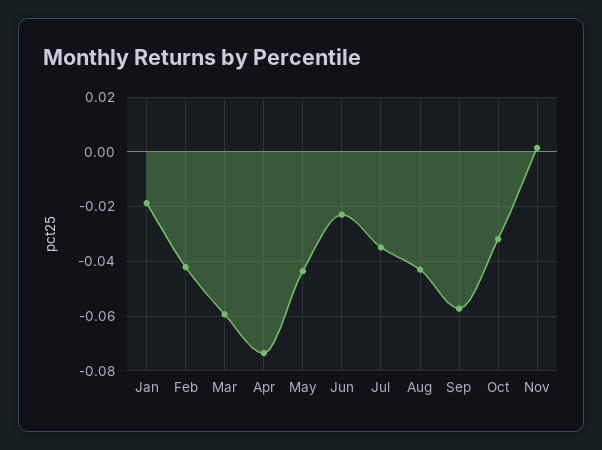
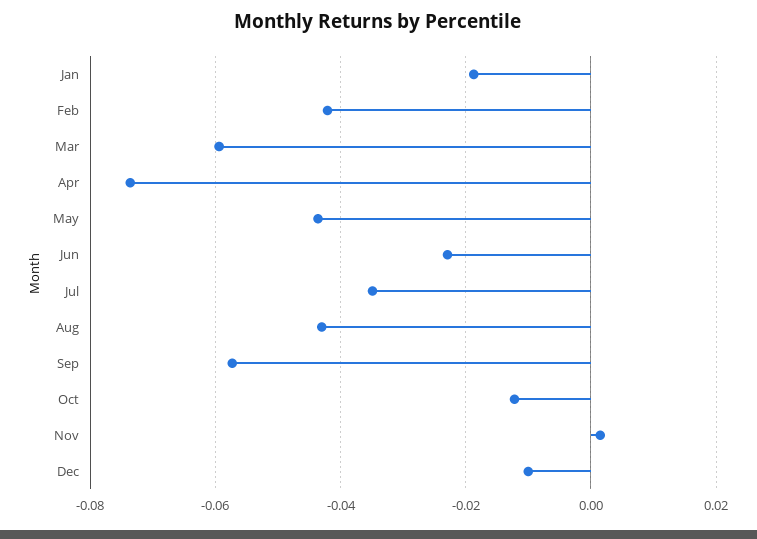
Oct: -0.0325 -> -0.012
Dec: none -> -0.01

